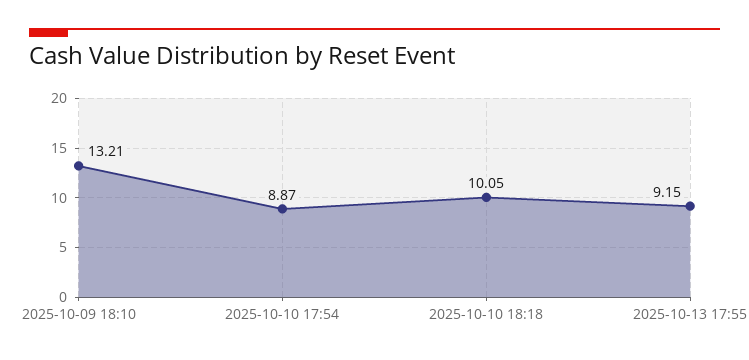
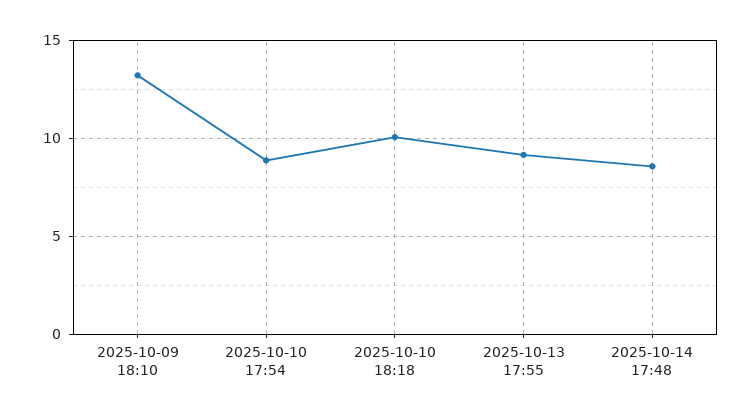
2025-10-14 17:48: none -> 8.5

